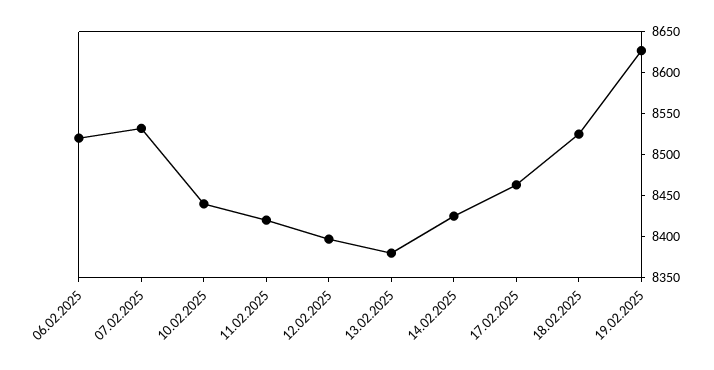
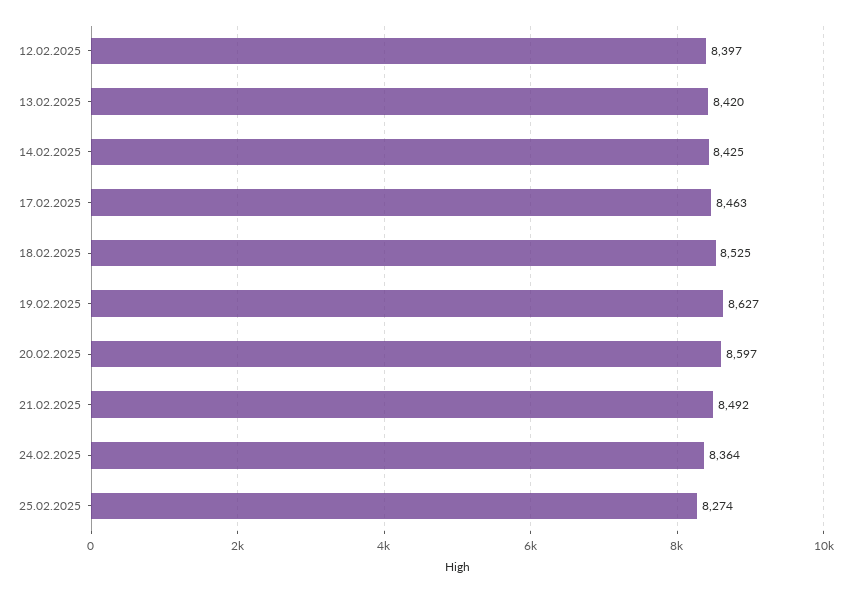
06.02.2025: 8520 -> none
07.02.2025: 8530 -> none
10.02.2025: 8440 -> none
11.02.2025: 8420 -> none
13.02.2025: 8380 -> 8420
20.02.2025: none -> 8597
21.02.2025: none -> 8492
24.02.2025: none -> 8364
25.02.2025: none -> 8274

